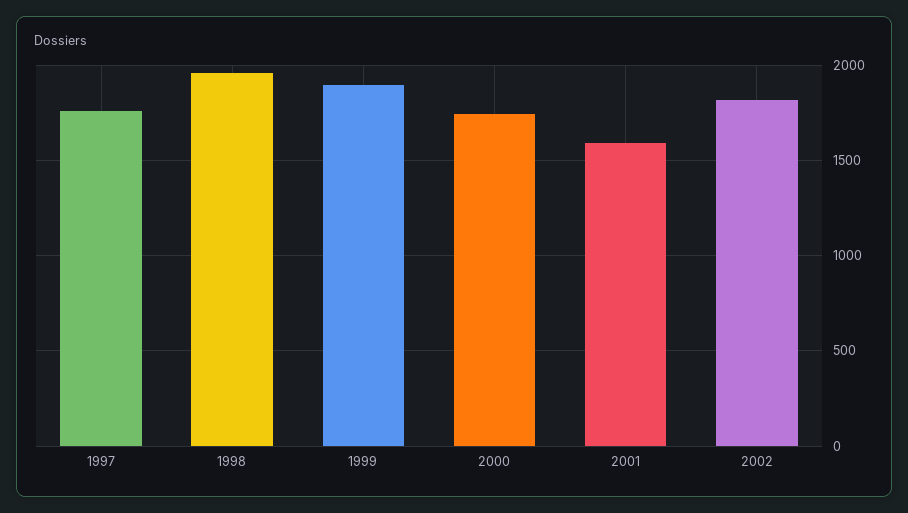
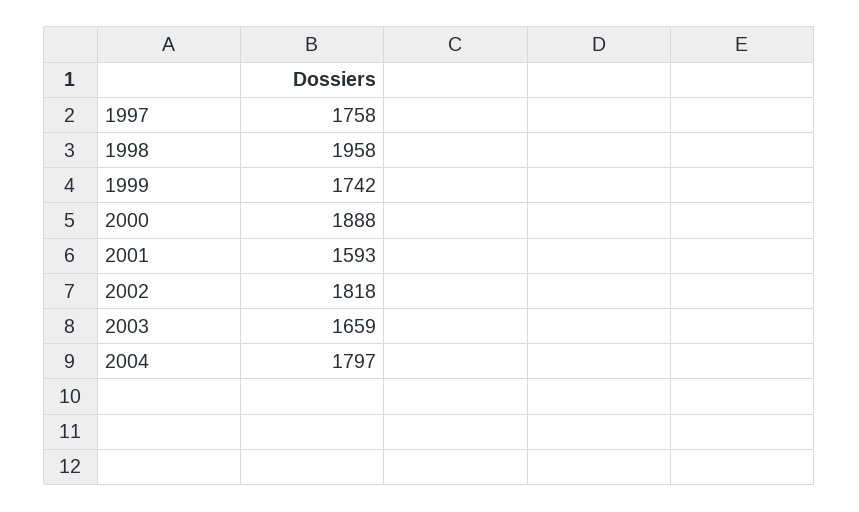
1999: 1900 -> 1742
2000: 1750 -> 1888
2003: none -> 1659
2004: none -> 1797

